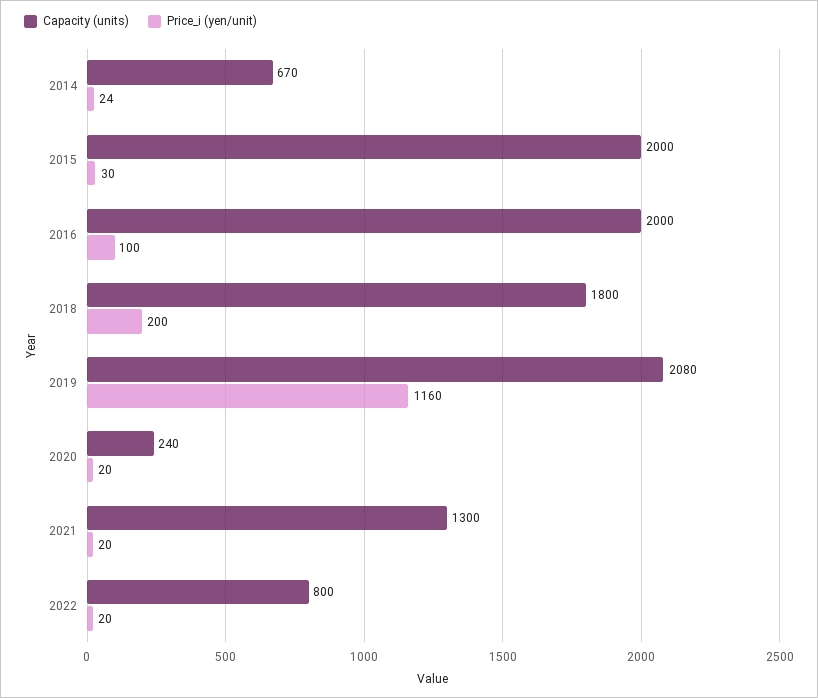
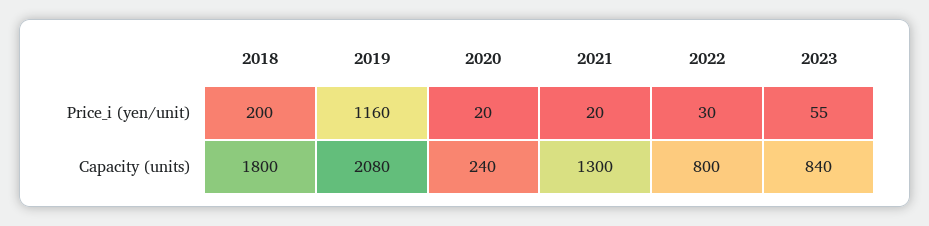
Capacity (units), 2014: 670 -> none
Price_i (yen/unit), 2014: 24 -> none
Capacity (units), 2015: 2000 -> none
Price_i (yen/unit), 2015: 30 -> none
Capacity (units), 2016: 2000 -> none
Price_i (yen/unit), 2016: 100 -> none
Price_i (yen/unit), 2022: 20 -> 30
Price_i (yen/unit), 2023: none -> 55
Capacity (units), 2023: none -> 840

